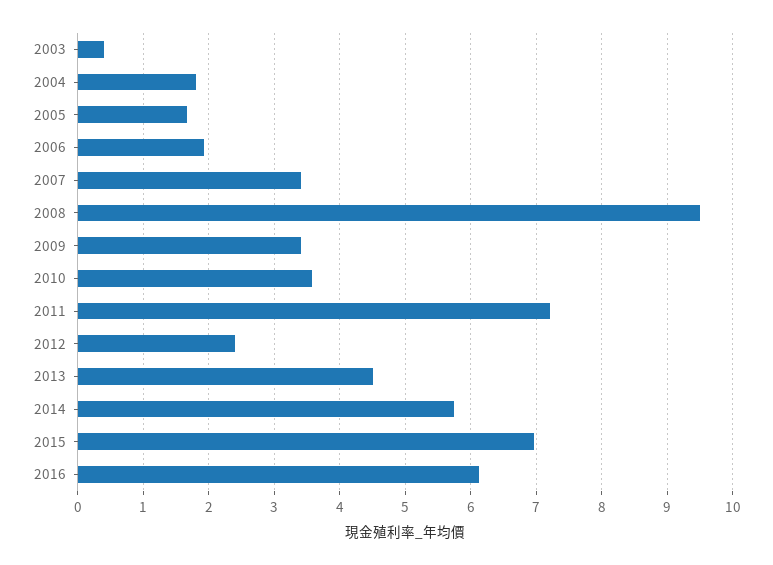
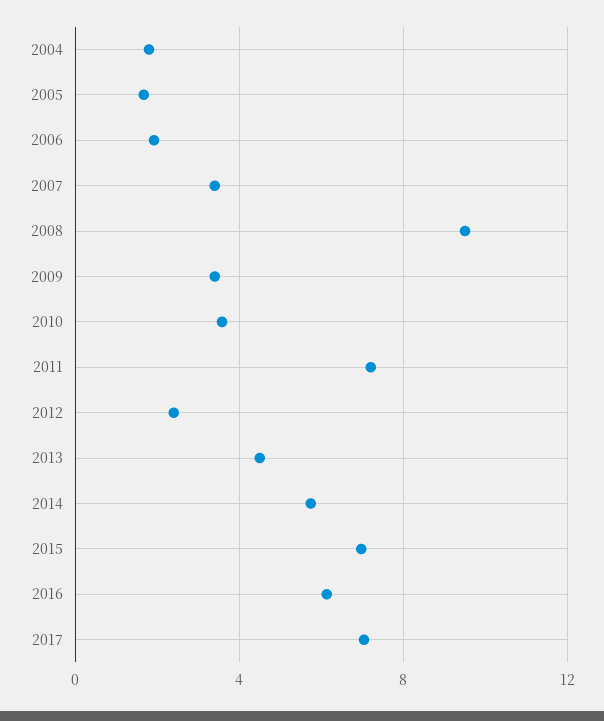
2003: 0.4 -> none
2017: none -> 7

